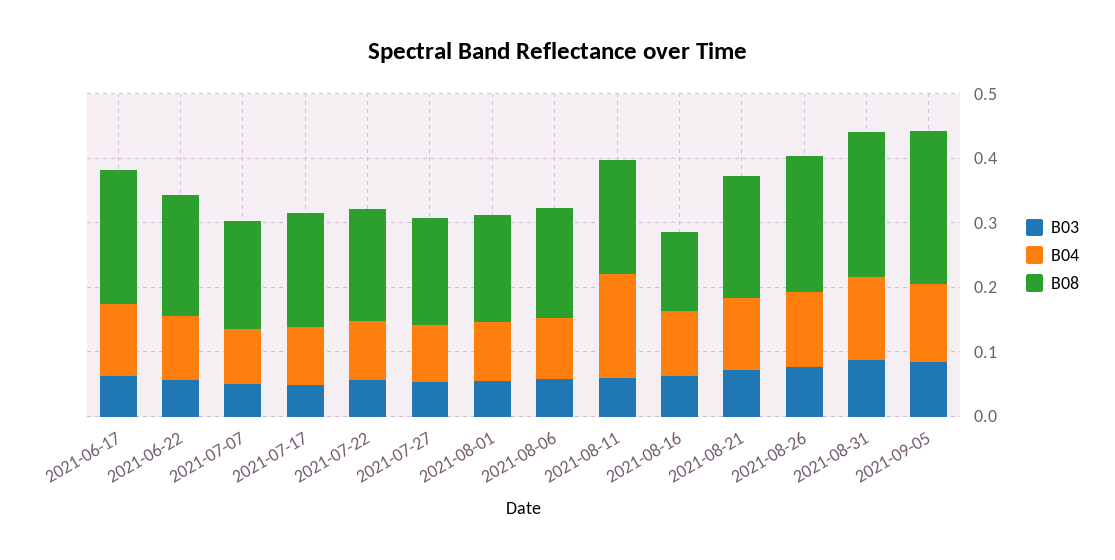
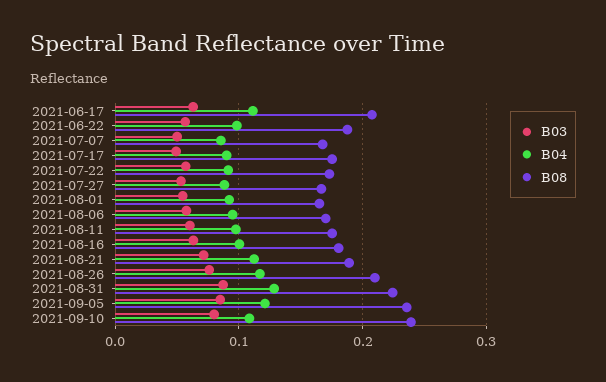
B04, 2021-08-11: 0.16 -> 0.1
B08, 2021-08-16: 0.12 -> 0.18
B03, 2021-09-10: none -> 0.08
B04, 2021-09-10: none -> 0.11
B08, 2021-09-10: none -> 0.24

